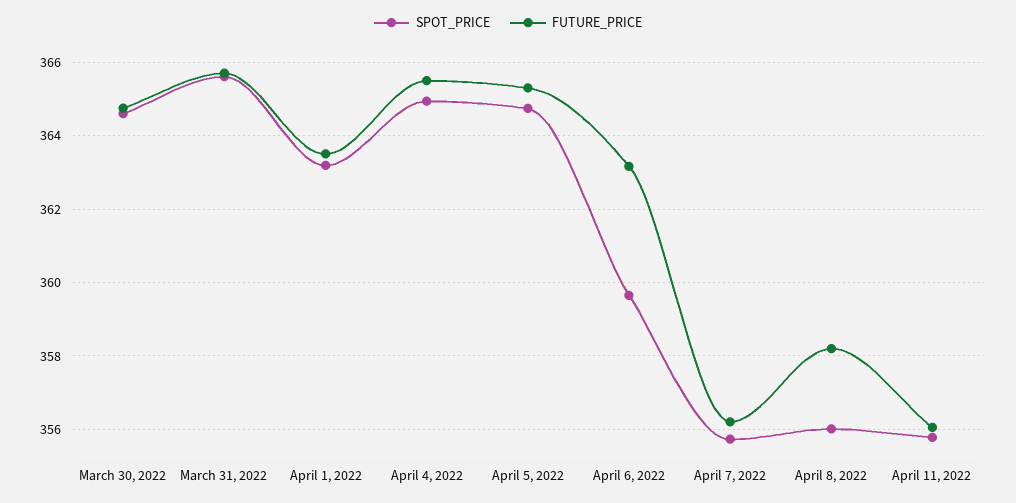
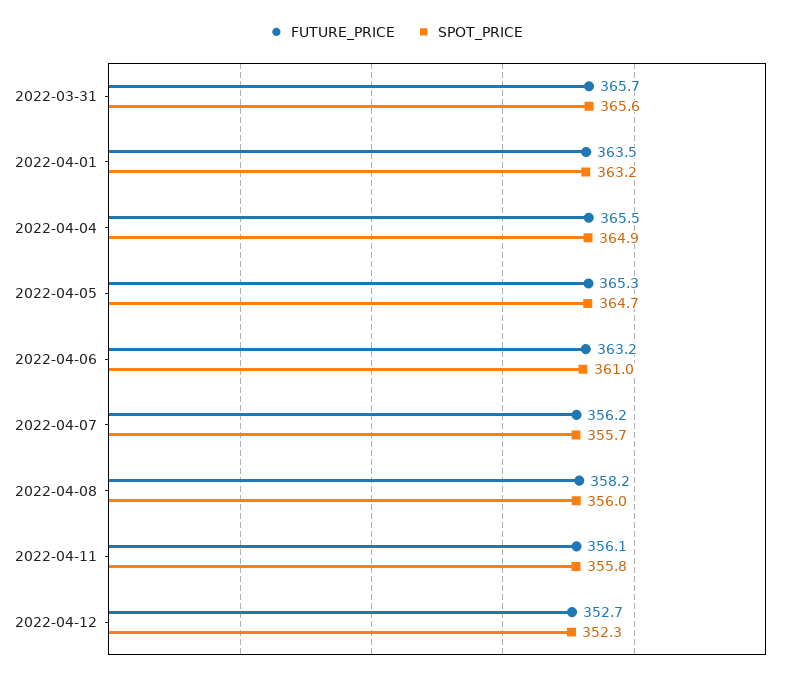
SPOT_PRICE, March 30, 2022: 364.6 -> none
FUTURE_PRICE, March 30, 2022: 364.8 -> none
SPOT_PRICE, April 6, 2022: 359.6 -> 361
FUTURE_PRICE, 2022-04-12: none -> 352.7
SPOT_PRICE, 2022-04-12: none -> 352.3

